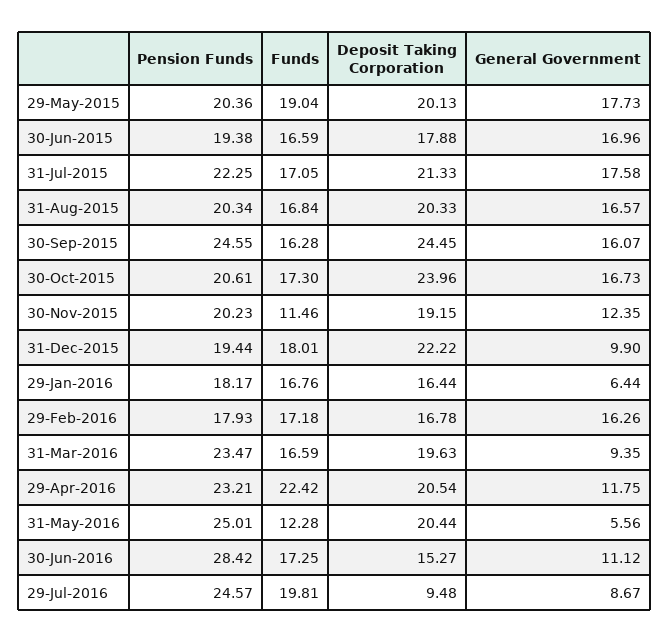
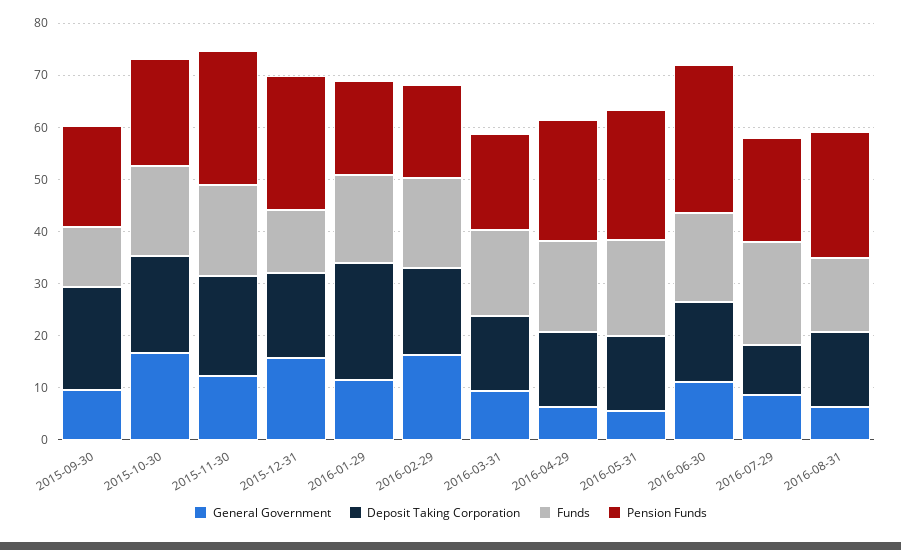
Pension Funds, 29-May-2015: 20.36 -> none
Funds, 29-May-2015: 19.04 -> none
Deposit Taking Corporation, 29-May-2015: 20.13 -> none
General Government, 29-May-2015: 17.73 -> none
Pension Funds, 30-Jun-2015: 19.38 -> none
Funds, 30-Jun-2015: 16.59 -> none
Deposit Taking Corporation, 30-Jun-2015: 17.88 -> none
General Government, 30-Jun-2015: 16.96 -> none
Pension Funds, 31-Jul-2015: 22.25 -> none
Funds, 31-Jul-2015: 17.05 -> none
Deposit Taking Corporation, 31-Jul-2015: 21.33 -> none
General Government, 31-Jul-2015: 17.58 -> none
Pension Funds, 31-Aug-2015: 20.34 -> none
Funds, 31-Aug-2015: 16.84 -> none
Deposit Taking Corporation, 31-Aug-2015: 20.33 -> none
General Government, 31-Aug-2015: 16.57 -> none
Pension Funds, 30-Sep-2015: 24.55 -> 20
Funds, 30-Sep-2015: 16.28 -> 12
Deposit Taking Corporation, 30-Sep-2015: 24.45 -> 20
General Government, 30-Sep-2015: 16.07 -> 10
Deposit Taking Corporation, 30-Oct-2015: 23.96 -> 18
Pension Funds, 30-Nov-2015: 20.23 -> 26
Funds, 30-Nov-2015: 11.46 -> 18
Pension Funds, 31-Dec-2015: 19.44 -> 26
Funds, 31-Dec-2015: 18.01 -> 12
Deposit Taking Corporation, 31-Dec-2015: 22.22 -> 16
General Government, 31-Dec-2015: 9.9 -> 16
Deposit Taking Corporation, 29-Jan-2016: 16.44 -> 22
General Government, 29-Jan-2016: 6.44 -> 12
Pension Funds, 31-Mar-2016: 23.47 -> 18
Deposit Taking Corporation, 31-Mar-2016: 19.63 -> 14
Funds, 29-Apr-2016: 22.42 -> 18
Deposit Taking Corporation, 29-Apr-2016: 20.54 -> 14
General Government, 29-Apr-2016: 11.75 -> 6
Funds, 31-May-2016: 12.28 -> 18
Deposit Taking Corporation, 31-May-2016: 20.44 -> 14
Pension Funds, 29-Jul-2016: 24.57 -> 20
General Government, 2016-08-31: none -> 6
Deposit Taking Corporation, 2016-08-31: none -> 14
Funds, 2016-08-31: none -> 14
Pension Funds, 2016-08-31: none -> 24

